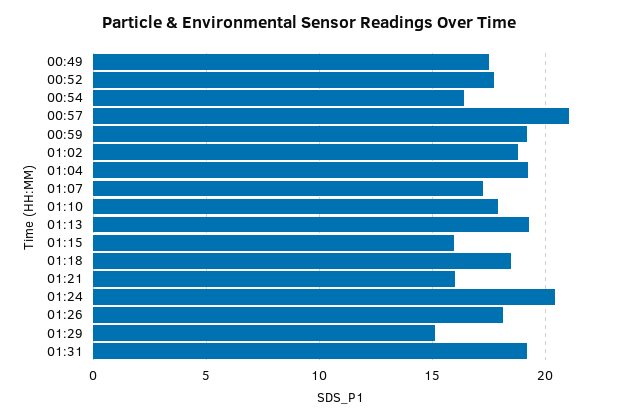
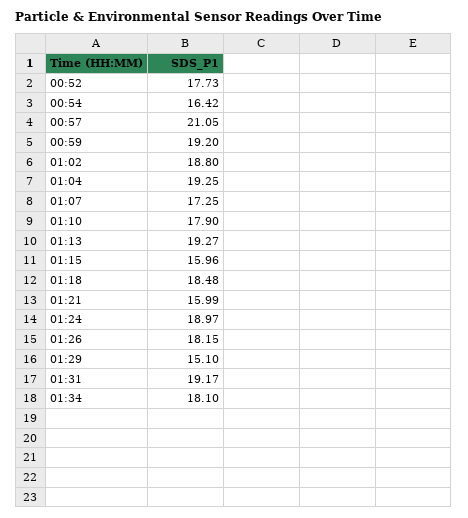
00:49: 17.5 -> none
01:24: 20.5 -> 18.97
01:34: none -> 18.1

